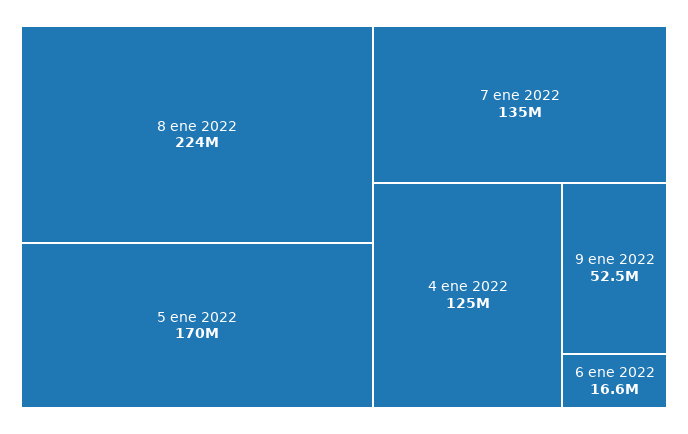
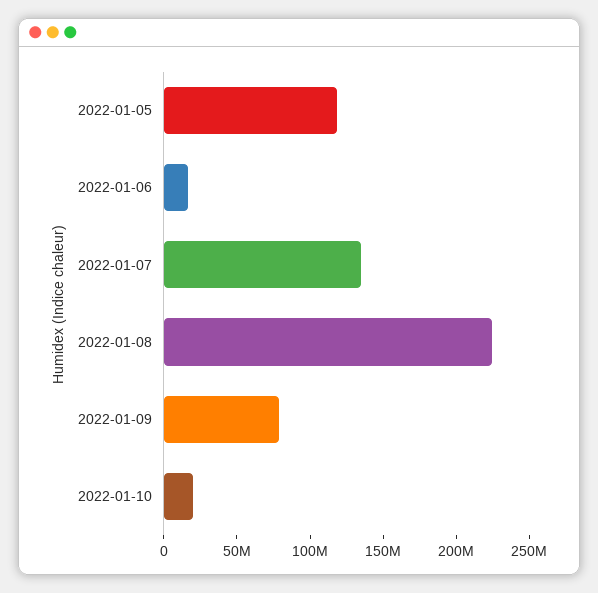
5 ene 2022: 170000000 -> 120000000
4 ene 2022: 125000000 -> none
9 ene 2022: 52500000 -> 80000000
2022-01-10: none -> 20000000

